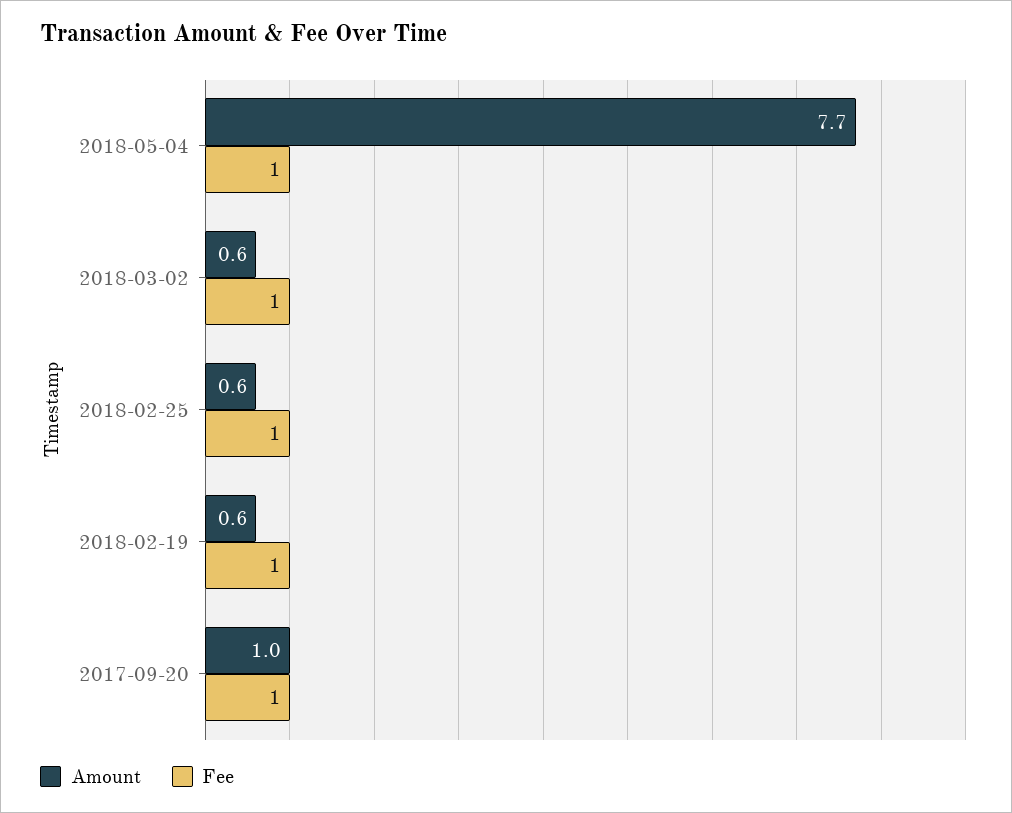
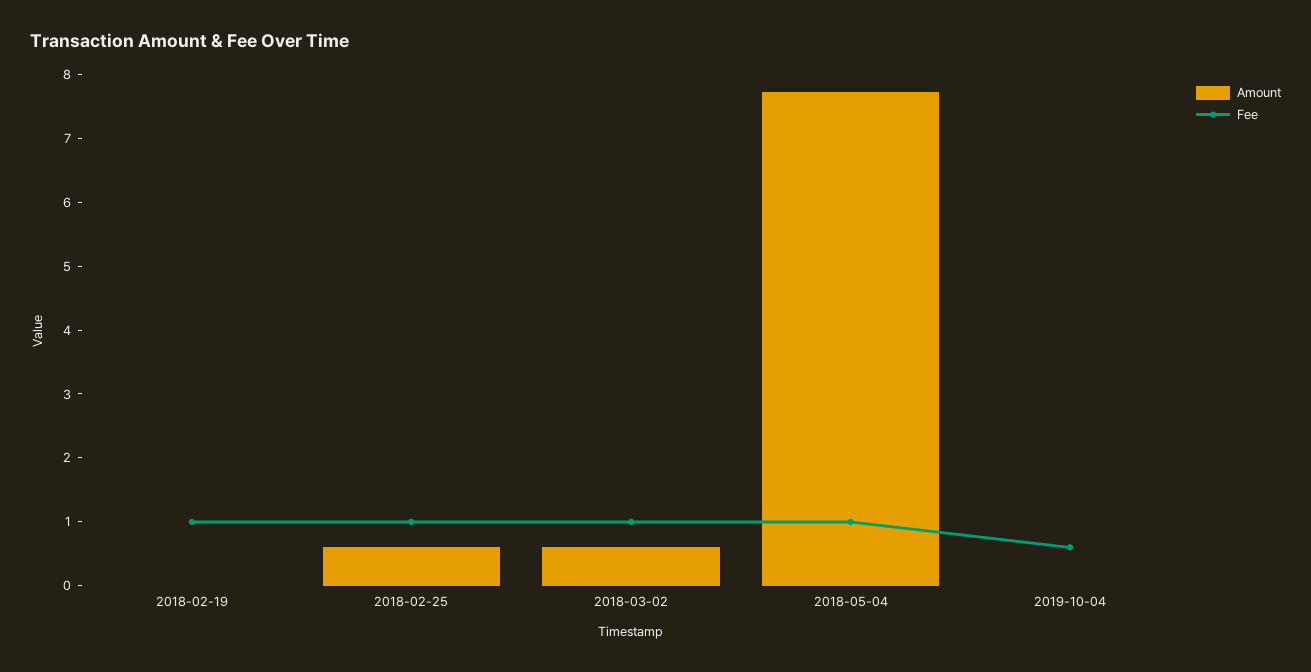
Amount, 2018-02-19: 0.6 -> 0
Amount, 2017-09-20: 1 -> none
Fee, 2017-09-20: 1 -> none
Amount, 2019-10-04: none -> 0
Fee, 2019-10-04: none -> 0.6

